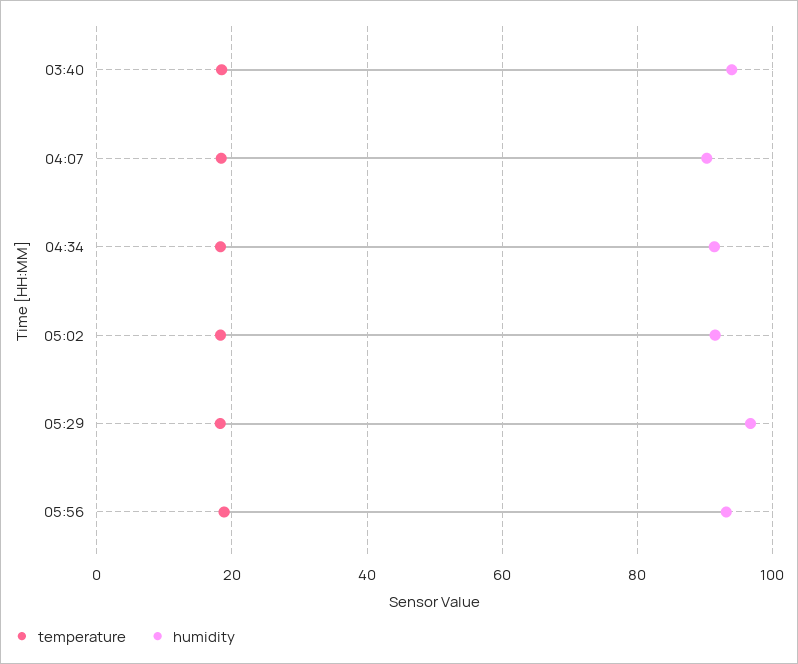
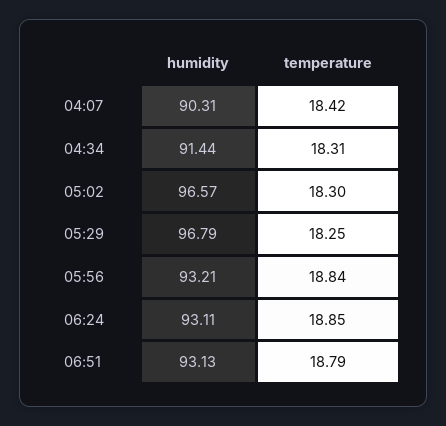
temperature, 03:40: 18 -> none
humidity, 03:40: 94 -> none
humidity, 05:02: 92 -> 96.57
humidity, 06:24: none -> 93.11
temperature, 06:24: none -> 18.85
humidity, 06:51: none -> 93.13
temperature, 06:51: none -> 18.79

